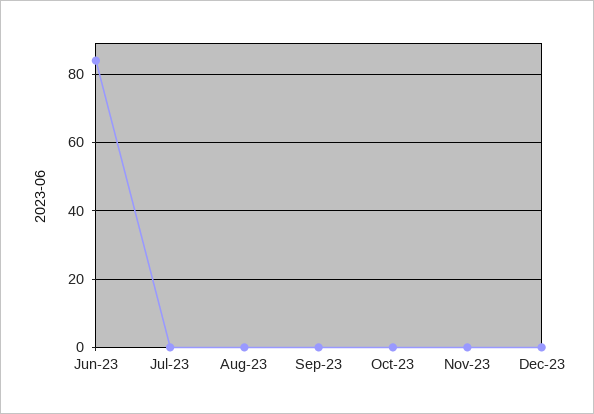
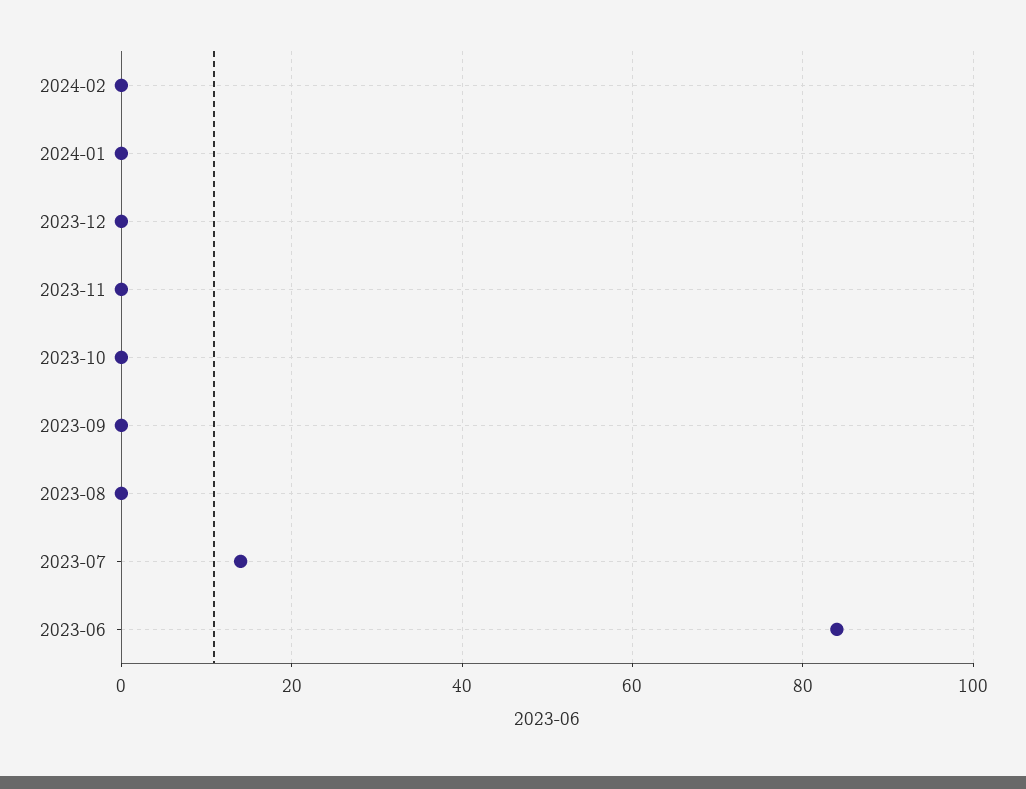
Jul-23: 0 -> 15
2024-02: none -> 0
2024-01: none -> 0

